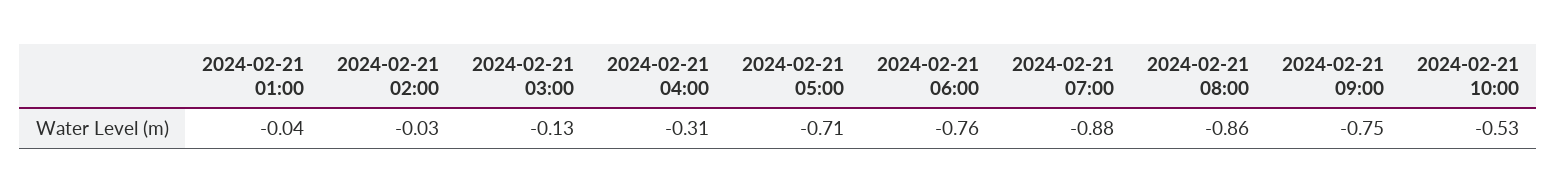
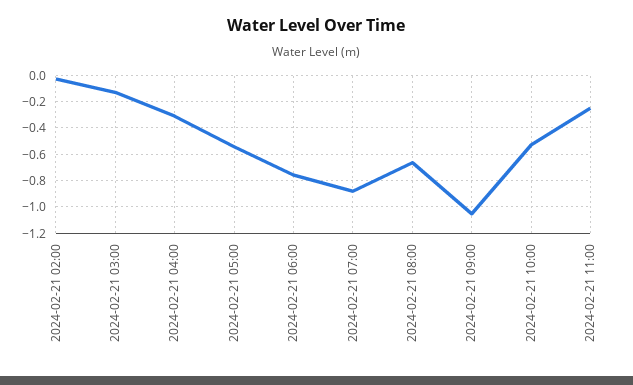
2024-02-21 01:00: -0.04 -> none
2024-02-21 05:00: -0.71 -> -0.55
2024-02-21 08:00: -0.86 -> -0.65
2024-02-21 09:00: -0.75 -> -1.05
2024-02-21 11:00: none -> -0.25

